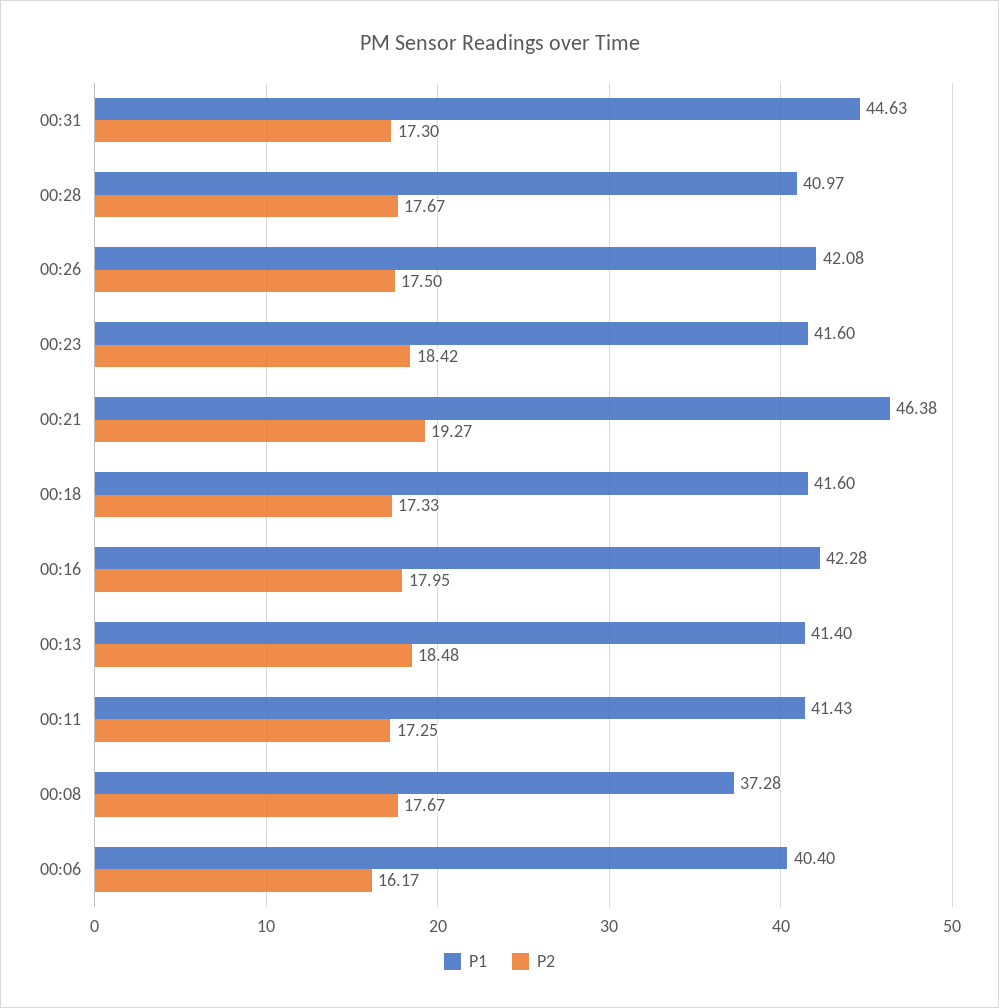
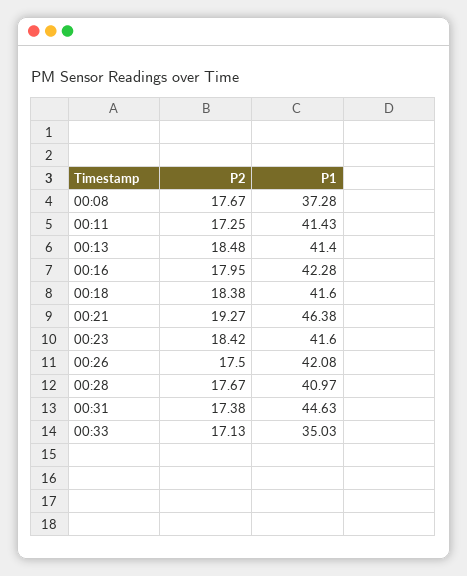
P2, 00:31: 17.3 -> 17.38
P2, 00:18: 17.33 -> 18.38
P1, 00:06: 40.4 -> none
P2, 00:06: 16.17 -> none
P2, 00:33: none -> 17.13
P1, 00:33: none -> 35.03

